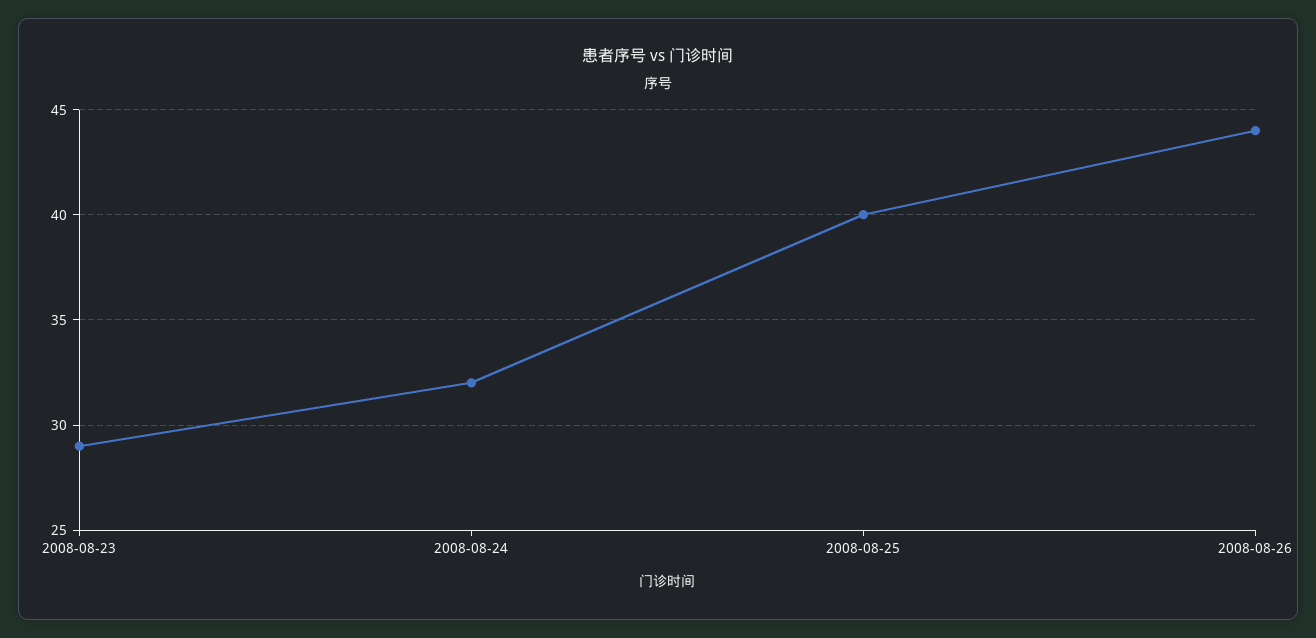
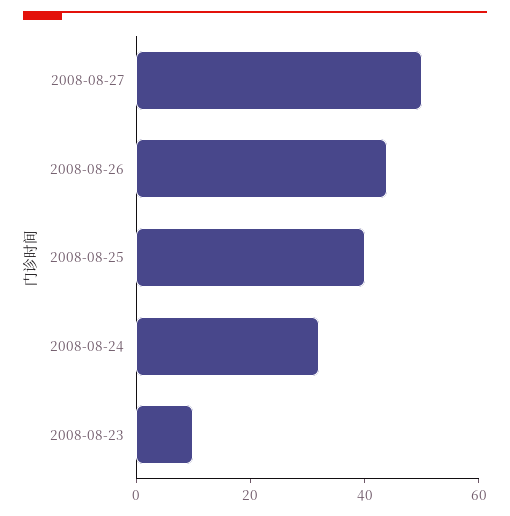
2008-08-23: 29 -> 10
2008-08-27: none -> 50

